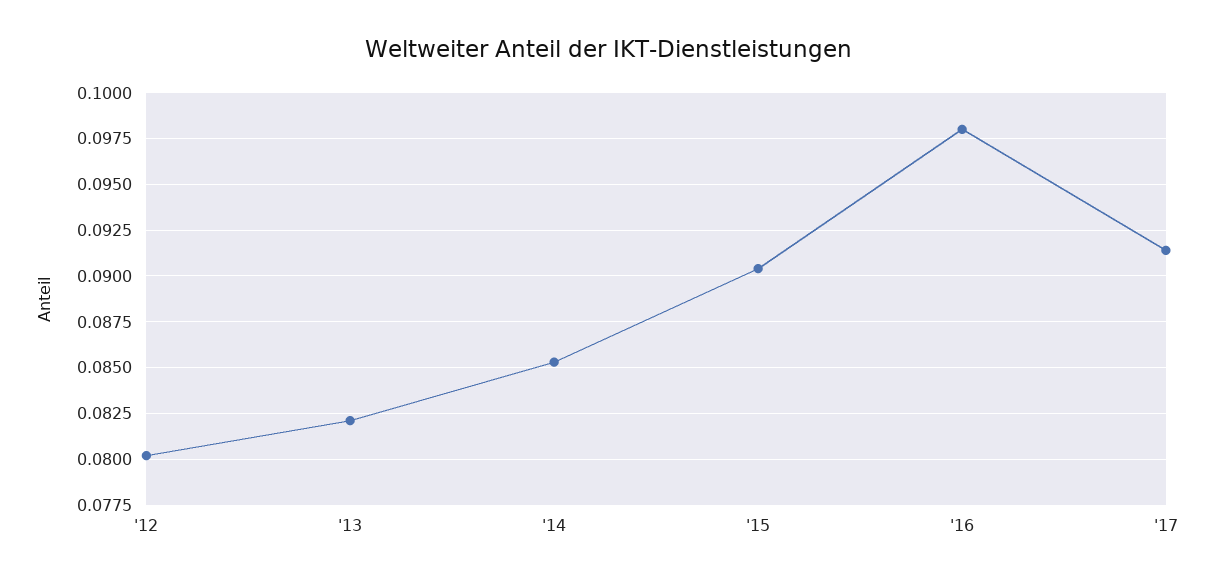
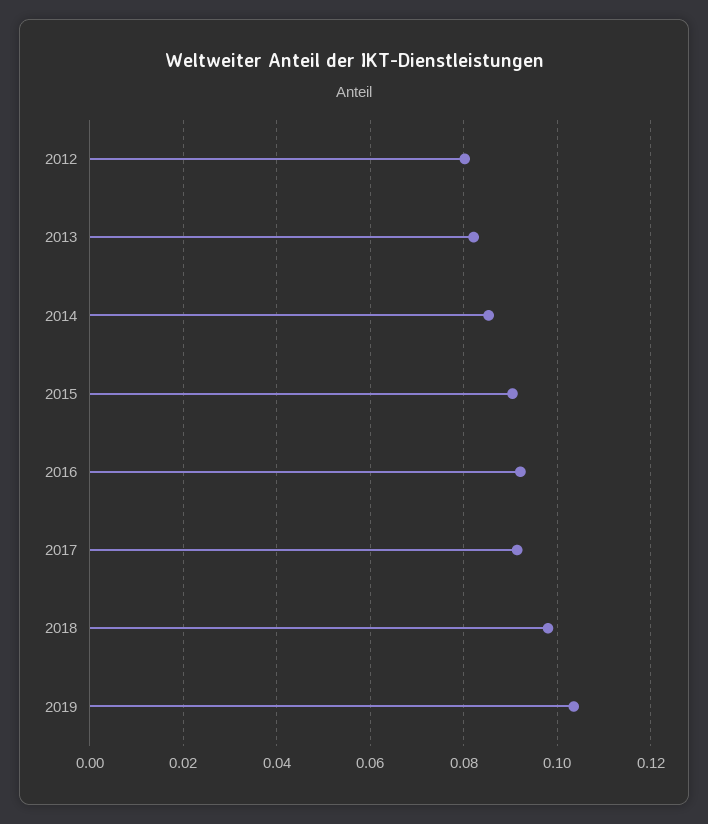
'16: 0.098 -> 0.092
2018: none -> 0.098
2019: none -> 0.104

